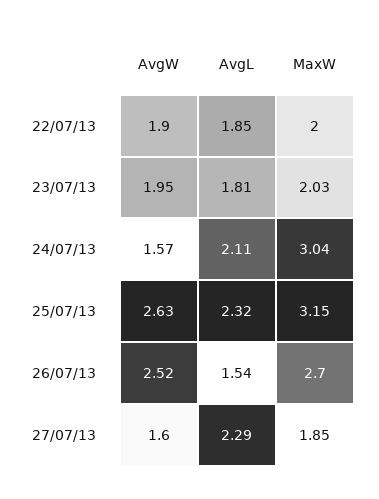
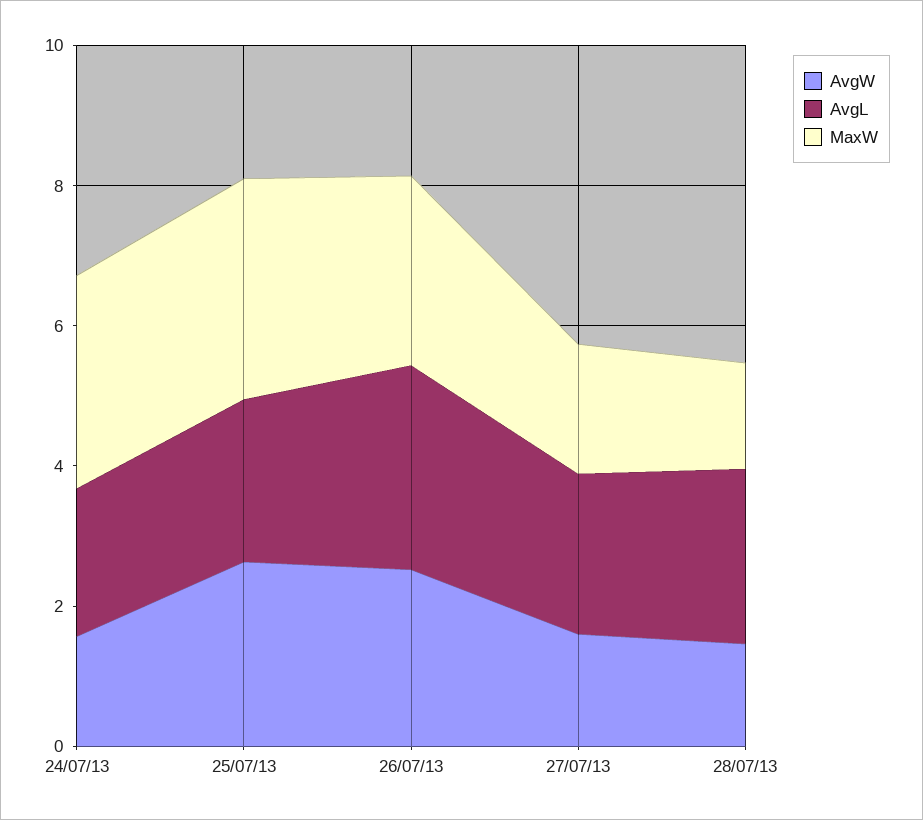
AvgW, 22/07/13: 1.9 -> none
AvgL, 22/07/13: 1.85 -> none
MaxW, 22/07/13: 2 -> none
AvgW, 23/07/13: 1.95 -> none
AvgL, 23/07/13: 1.81 -> none
MaxW, 23/07/13: 2.03 -> none
AvgL, 26/07/13: 1.54 -> 3
AvgW, 28/07/13: none -> 1.5
AvgL, 28/07/13: none -> 2.5
MaxW, 28/07/13: none -> 1.5

